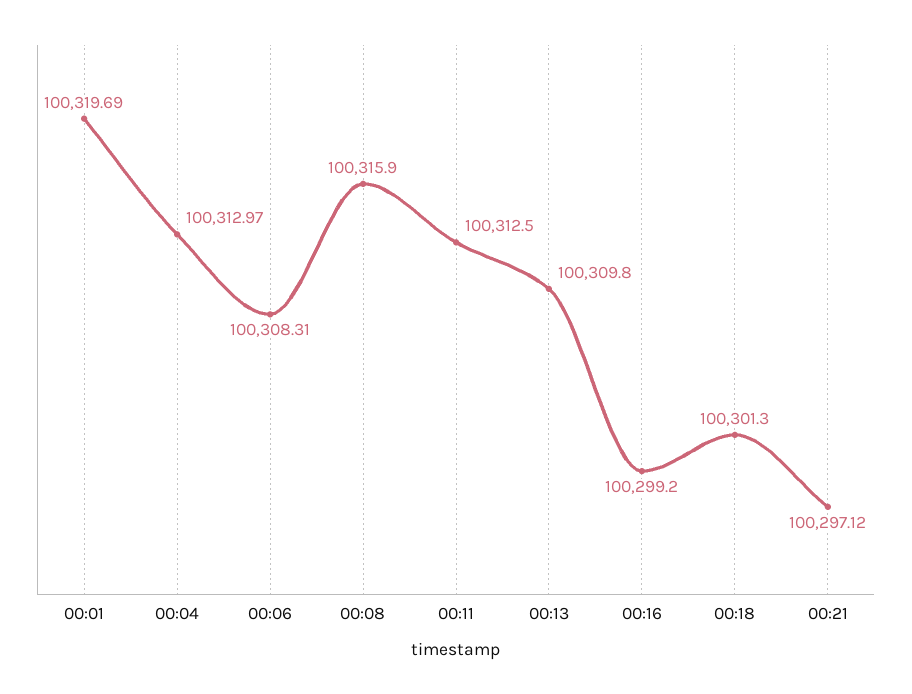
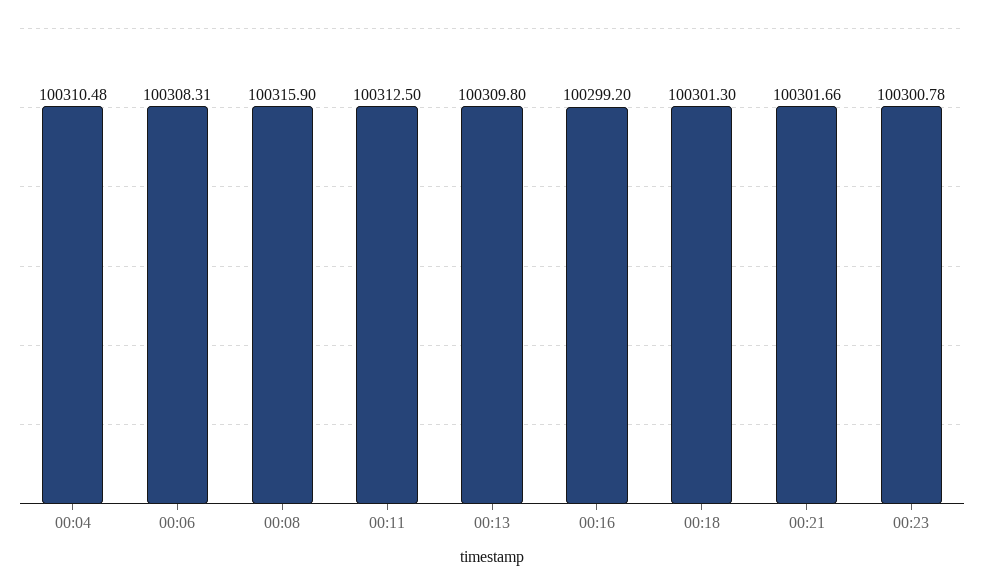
00:01: 100319.69 -> none
00:04: 100312.97 -> 100310.48
00:21: 100297.12 -> 100301.66
00:23: none -> 100300.78

